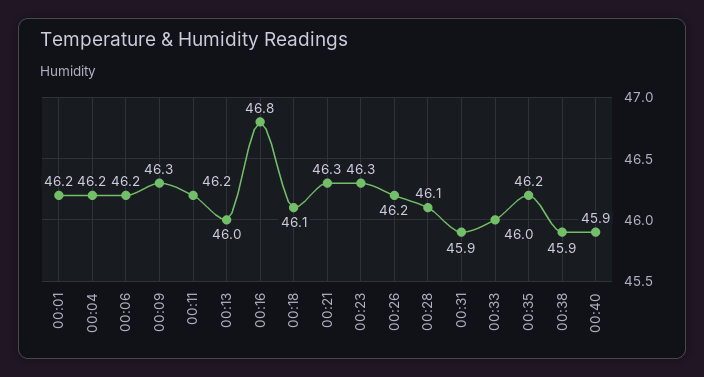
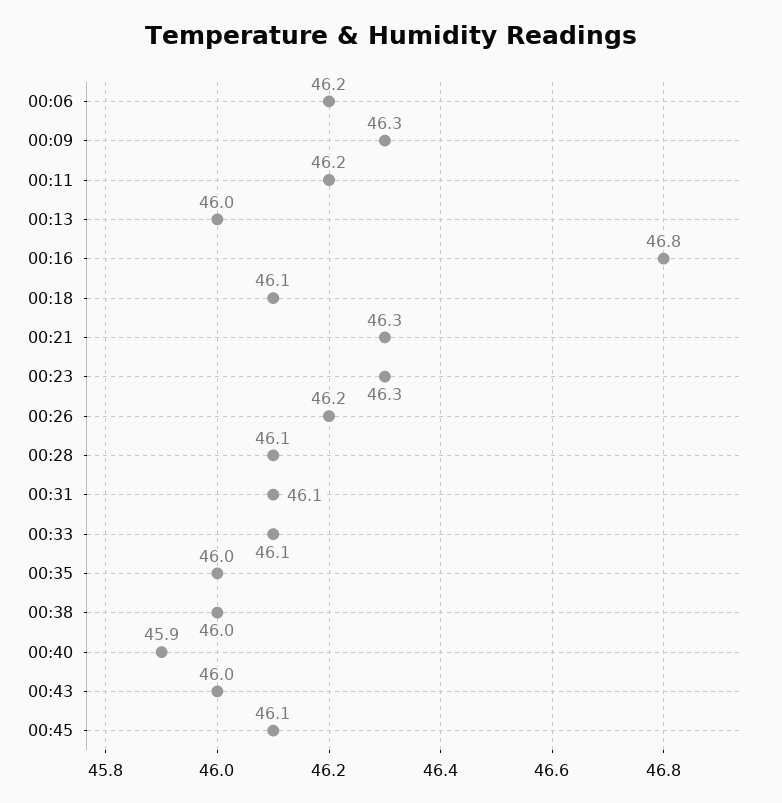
00:01: 46.2 -> none
00:04: 46.2 -> none
00:31: 45.9 -> 46.1
00:33: 46 -> 46.1
00:35: 46.2 -> 46
00:38: 45.9 -> 46
00:43: none -> 46
00:45: none -> 46.1

